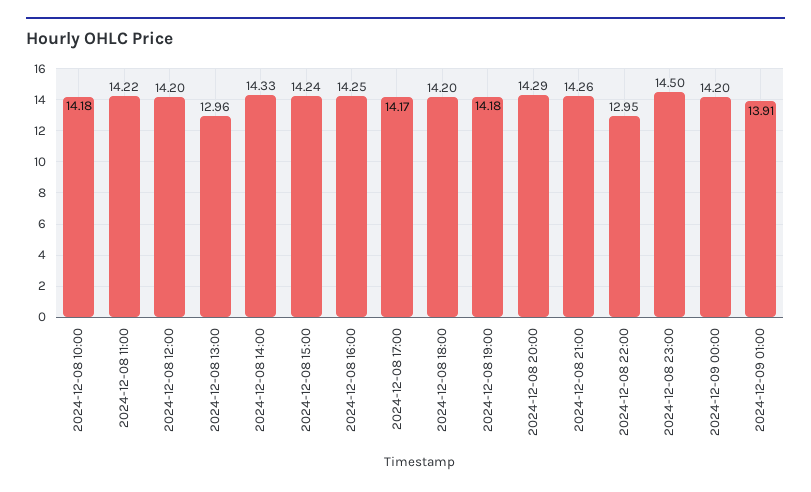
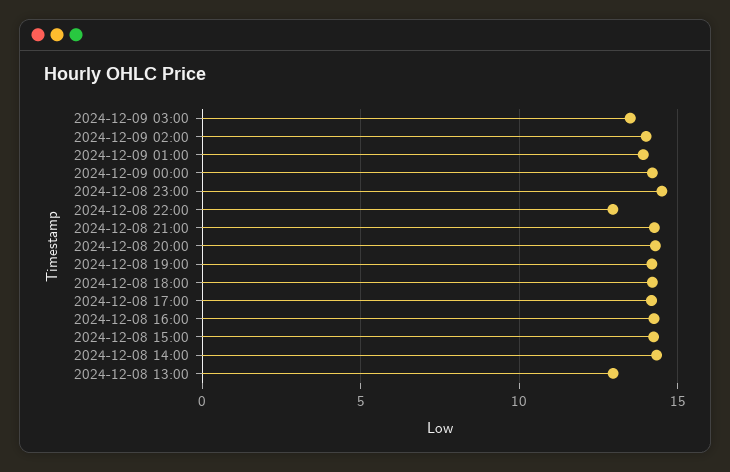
2024-12-08 10:00: 14.18 -> none
2024-12-08 11:00: 14.22 -> none
2024-12-08 12:00: 14.2 -> none
2024-12-09 03:00: none -> 13.5
2024-12-09 02:00: none -> 14

